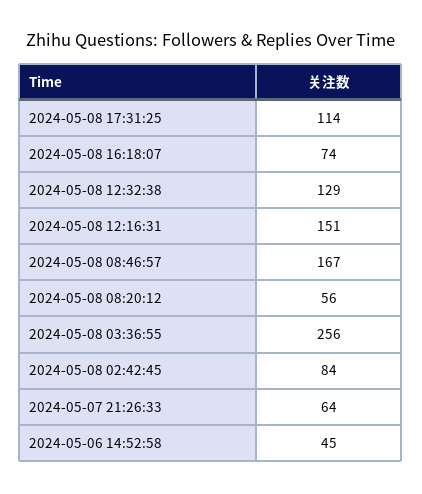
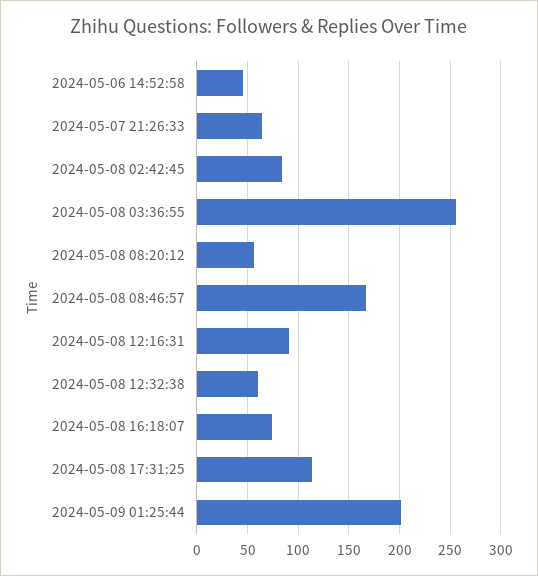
2024-05-08 12:32:38: 129 -> 60
2024-05-08 12:16:31: 151 -> 90
2024-05-09 01:25:44: none -> 200

